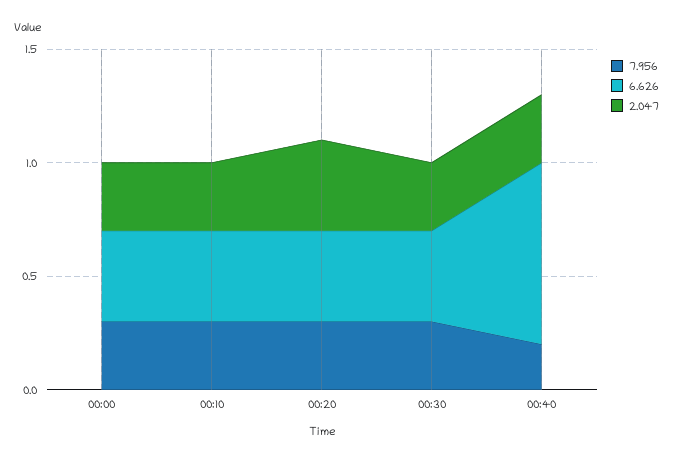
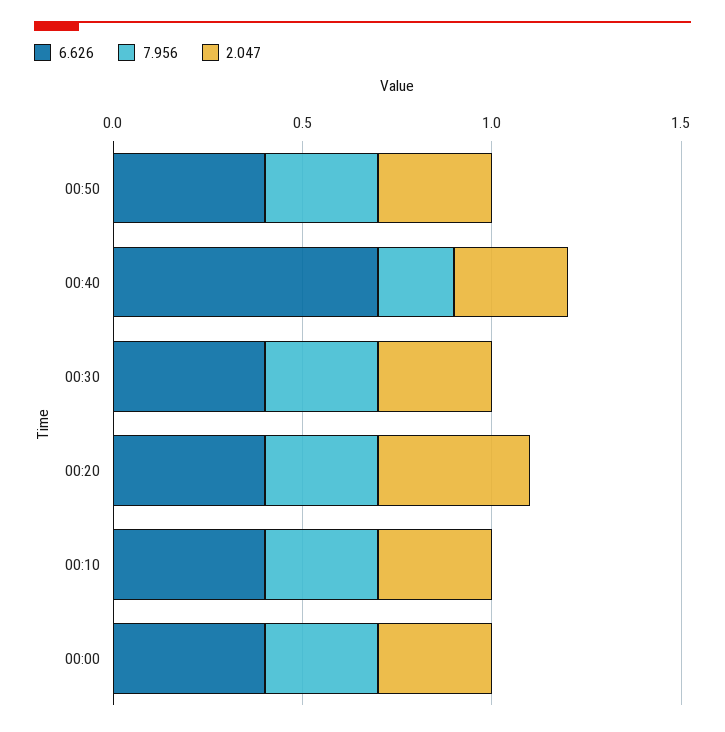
6.626, 00:40: 0.8 -> 0.7
6.626, 00:50: none -> 0.4
7.956, 00:50: none -> 0.3
2.047, 00:50: none -> 0.3

